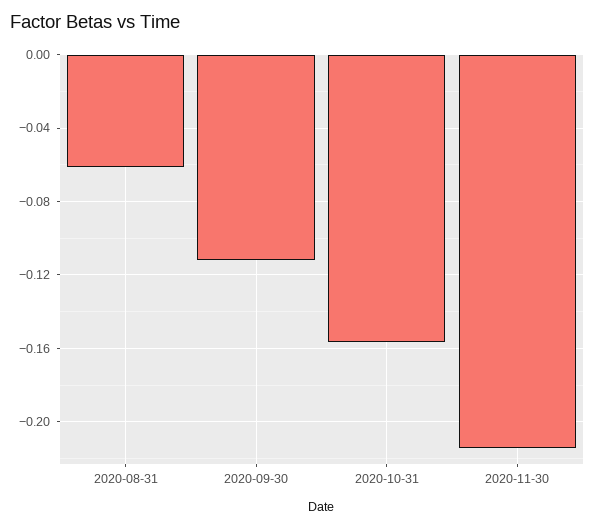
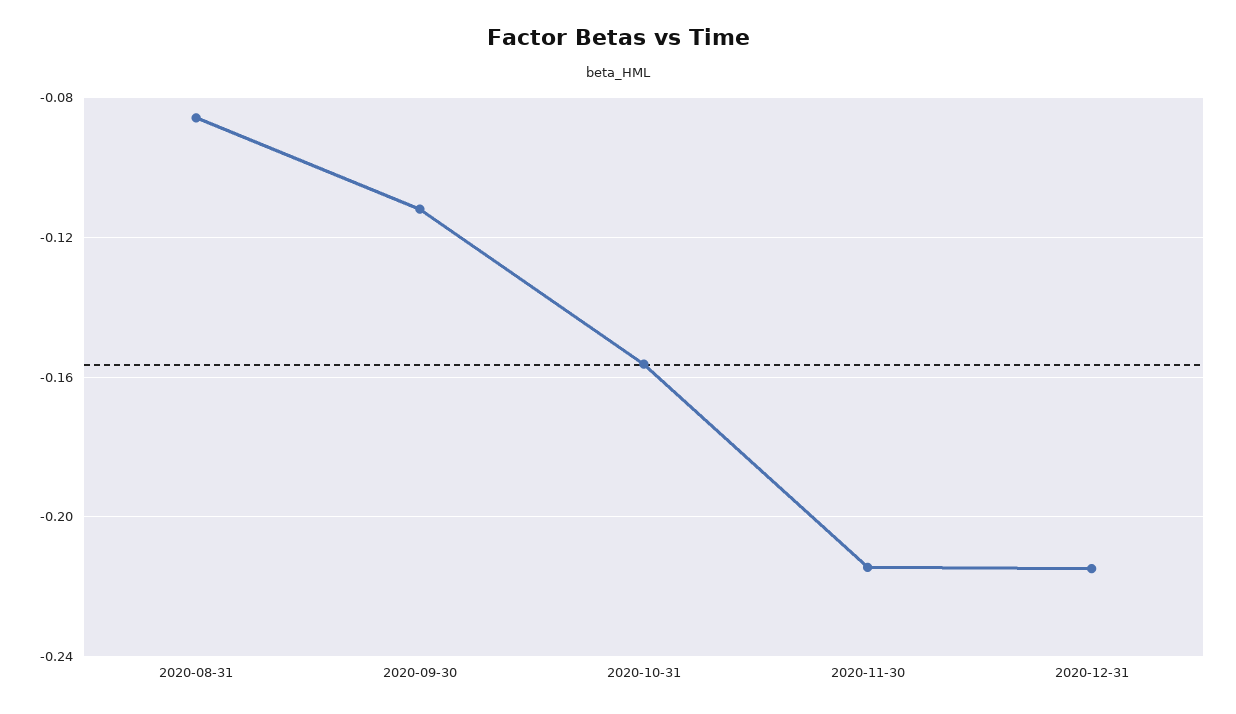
2020-08-31: -0.06 -> -0.085
2020-12-31: none -> -0.215

